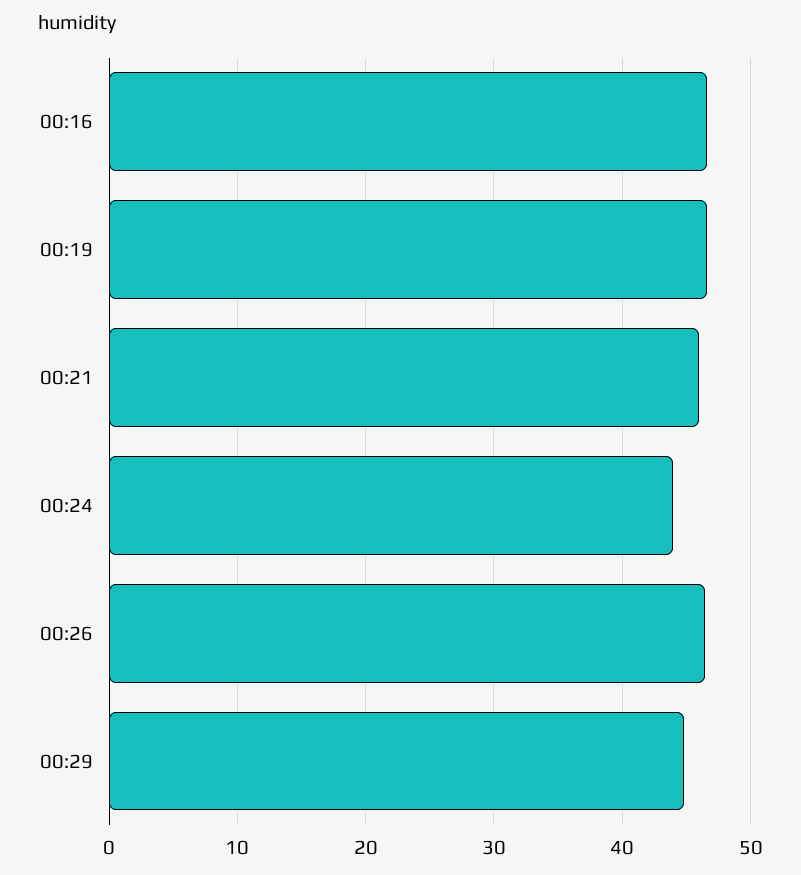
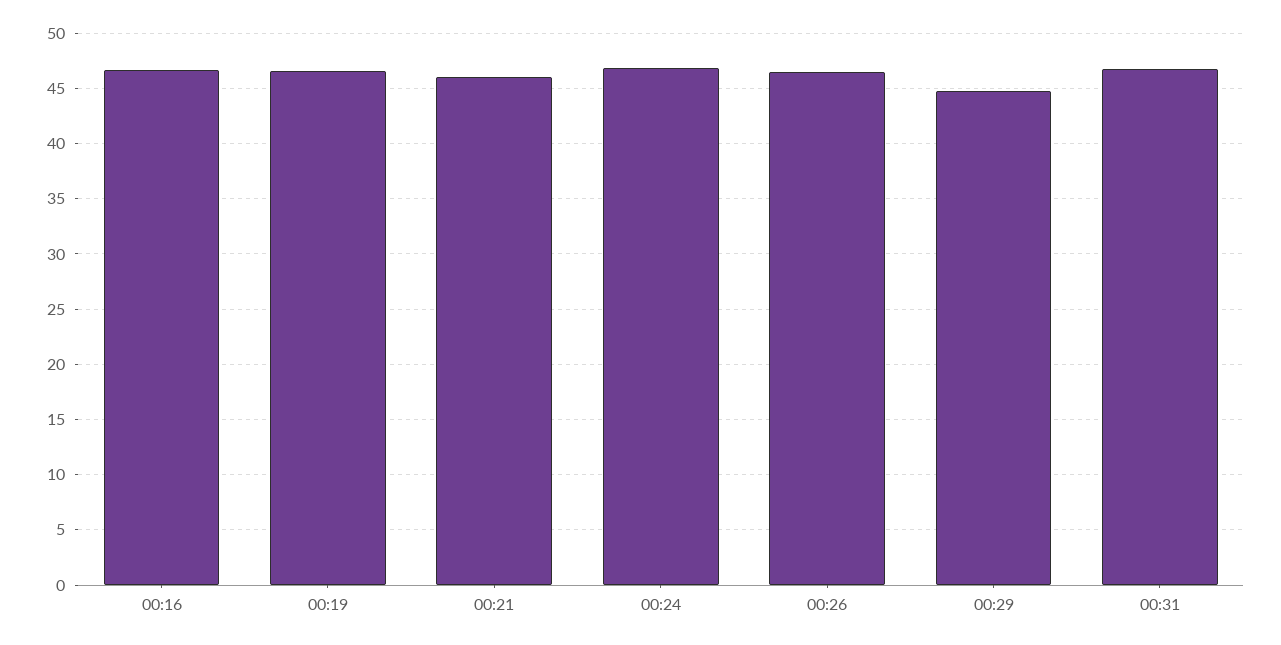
00:24: 44 -> 47
00:31: none -> 47

